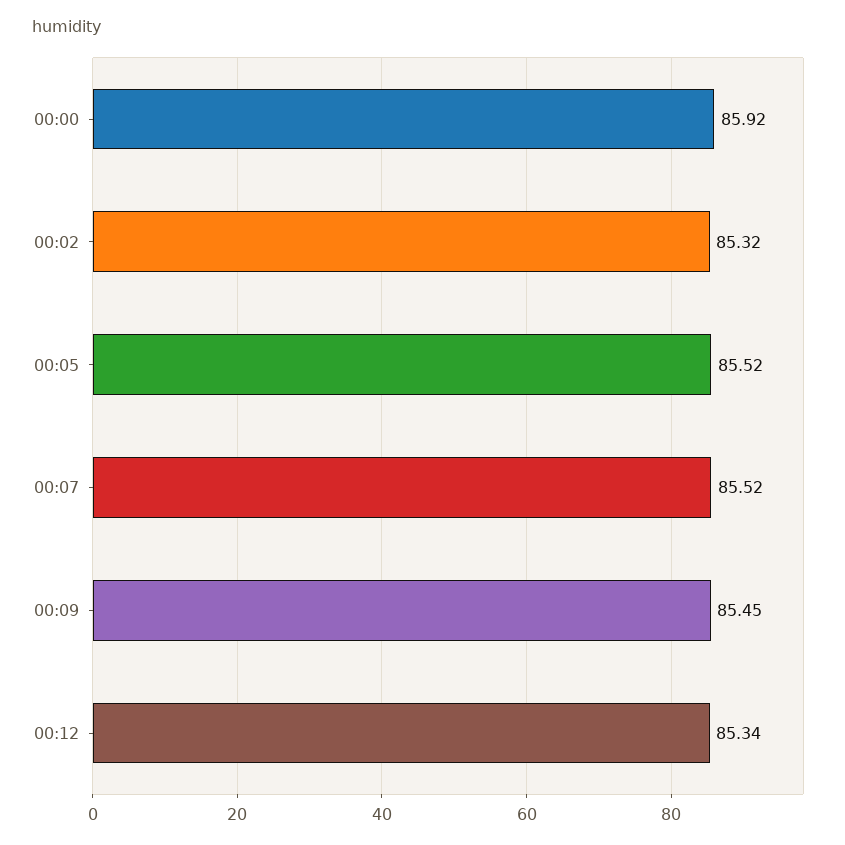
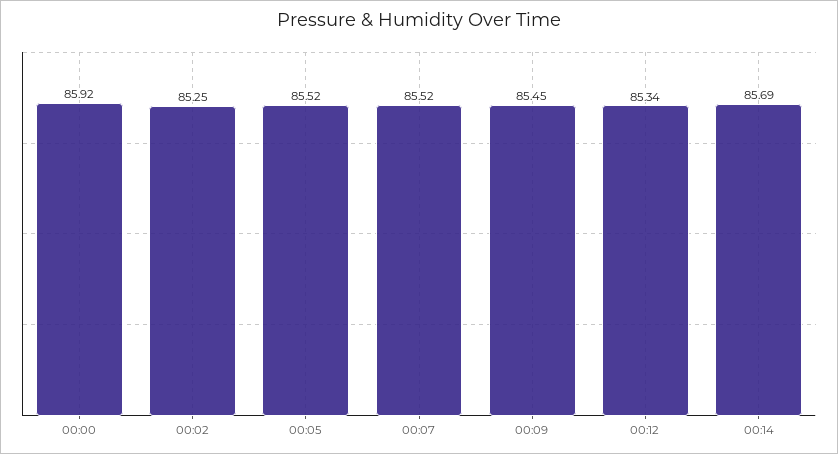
00:02: 85.32 -> 85.25
00:14: none -> 85.69

